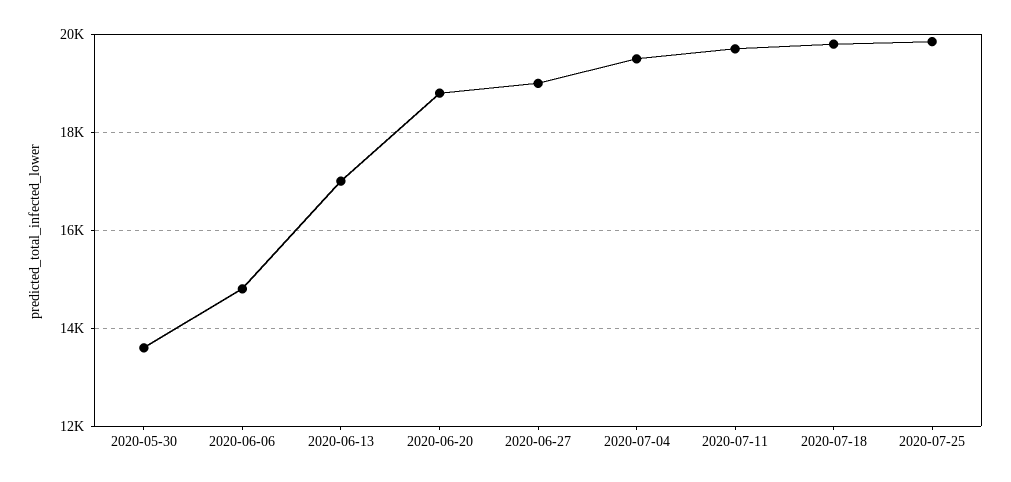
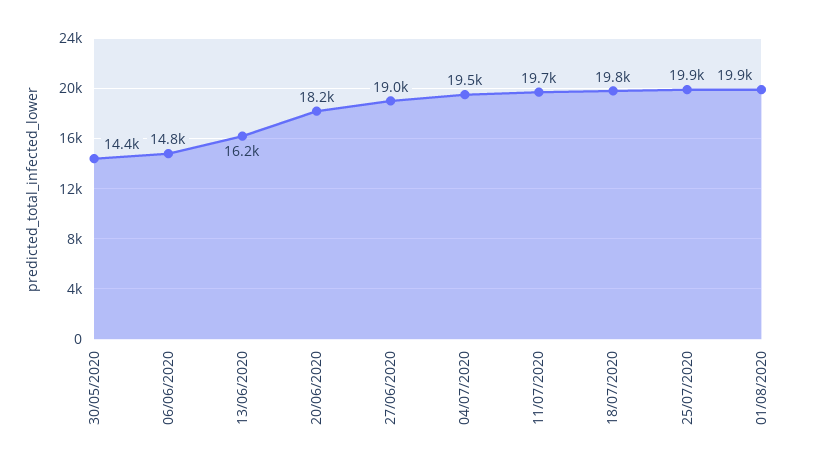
2020-05-30: 13600 -> 14400
2020-06-13: 17000 -> 16200
2020-06-20: 18800 -> 18200
01/08/2020: none -> 19900

